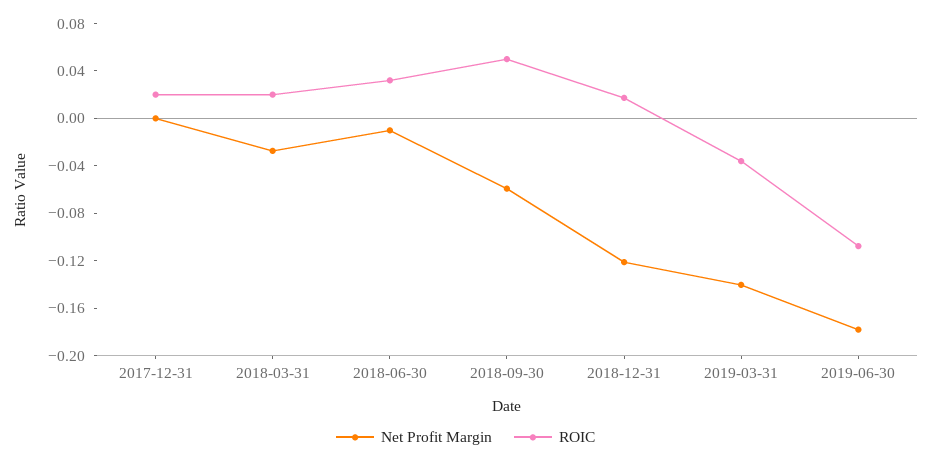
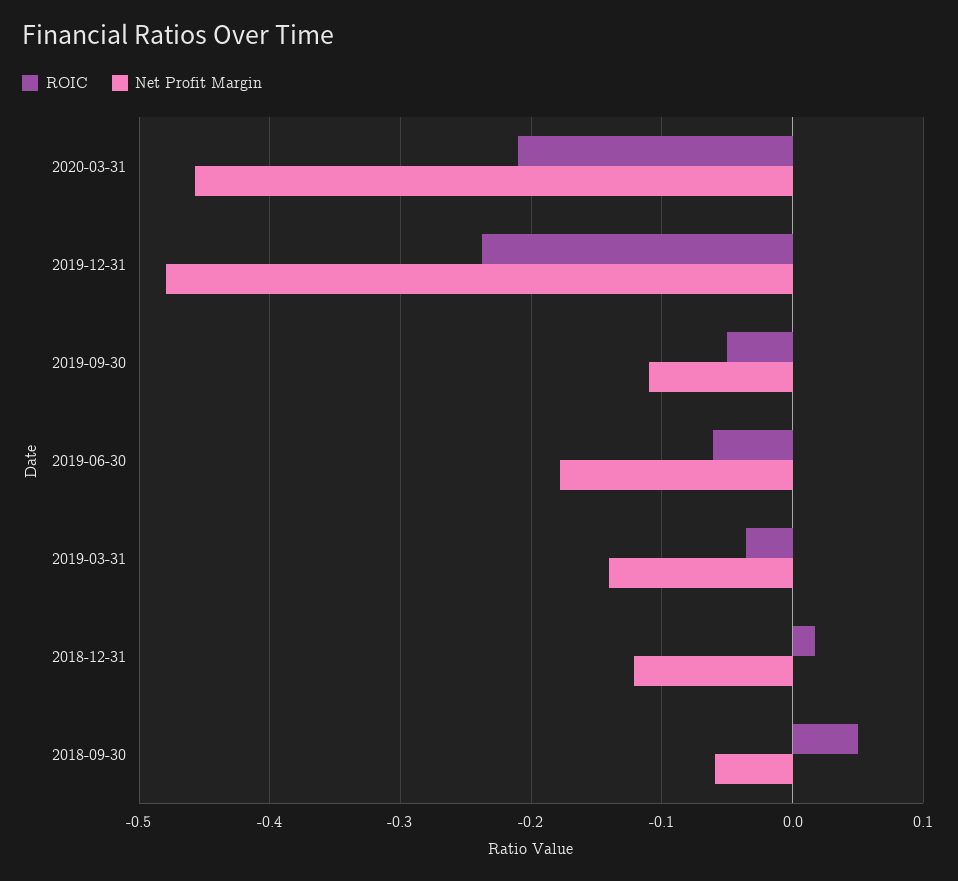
Net Profit Margin, 2017-12-31: 0 -> none
ROIC, 2017-12-31: 0.02 -> none
Net Profit Margin, 2018-03-31: -0.03 -> none
ROIC, 2018-03-31: 0.02 -> none
Net Profit Margin, 2018-06-30: -0.01 -> none
ROIC, 2018-06-30: 0.03 -> none
ROIC, 2019-06-30: -0.11 -> -0.06
ROIC, 2020-03-31: none -> -0.21
Net Profit Margin, 2020-03-31: none -> -0.46
ROIC, 2019-12-31: none -> -0.24
Net Profit Margin, 2019-12-31: none -> -0.48
ROIC, 2019-09-30: none -> -0.05
Net Profit Margin, 2019-09-30: none -> -0.11

